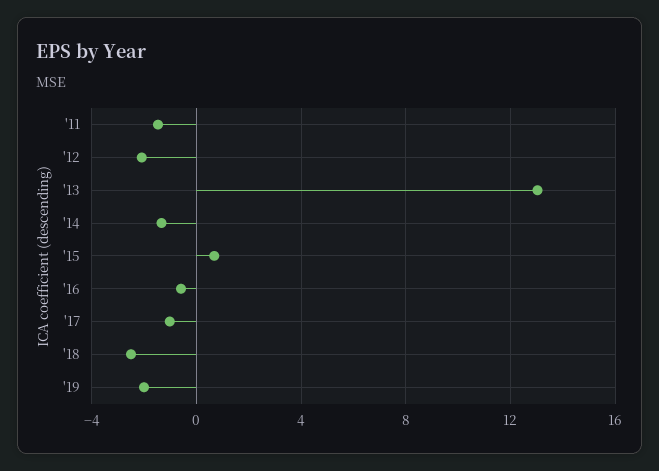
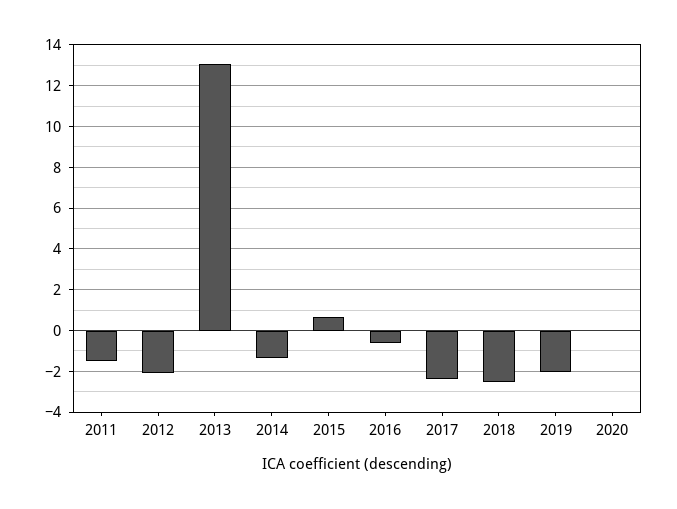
'17: -1 -> -2.5
2020: none -> 0

